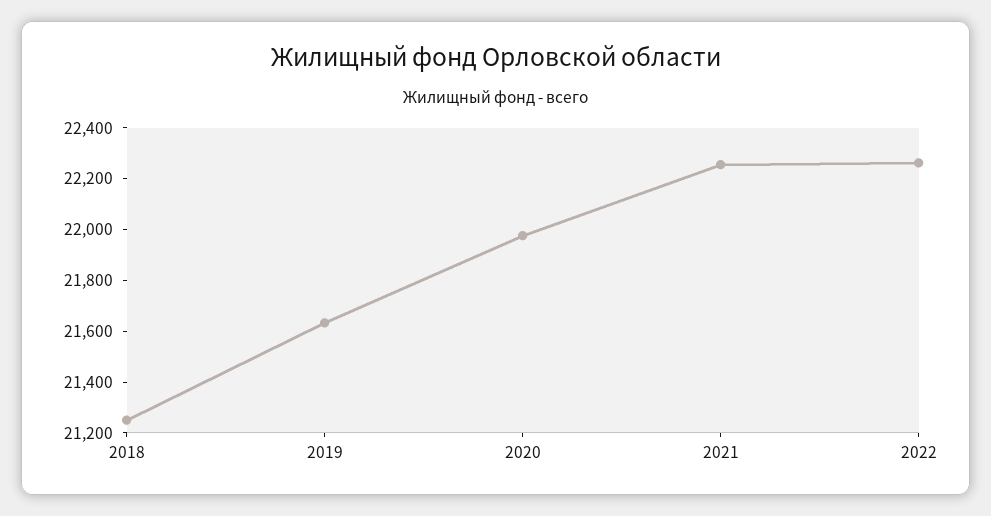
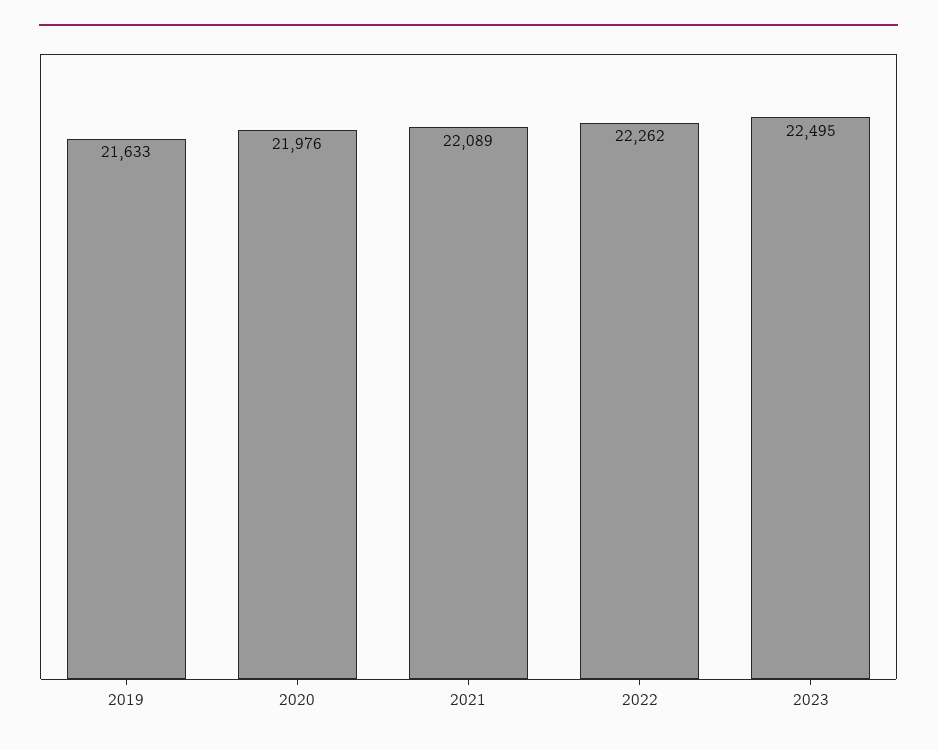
2018: 21250 -> none
2021: 22250 -> 22089
2023: none -> 22495

